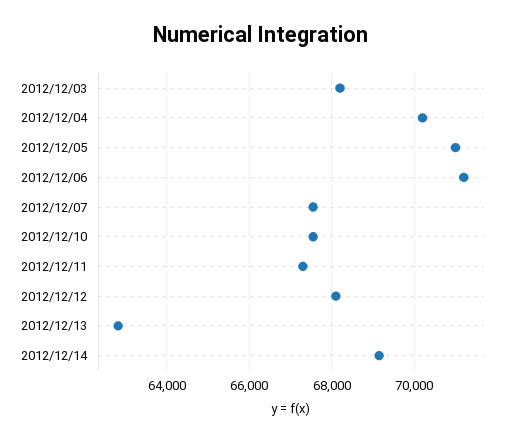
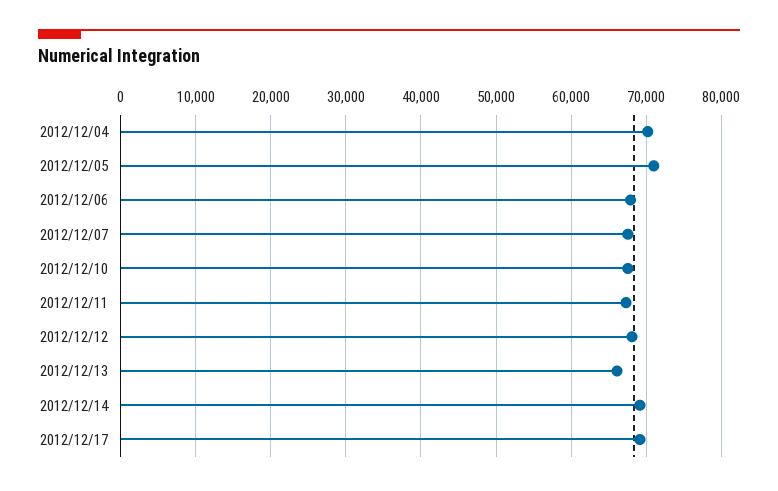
2012/12/03: 68200 -> none
2012/12/06: 71200 -> 68000
2012/12/13: 62800 -> 66000
2012/12/17: none -> 69000

